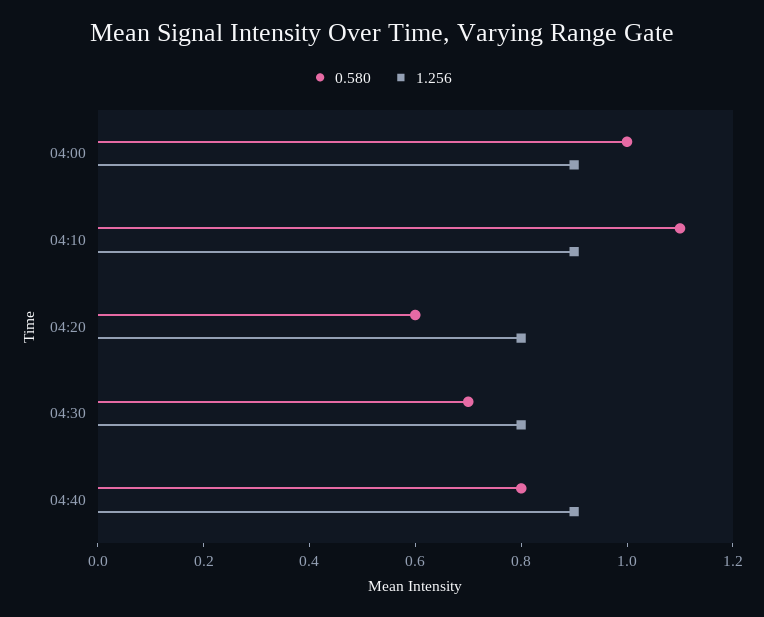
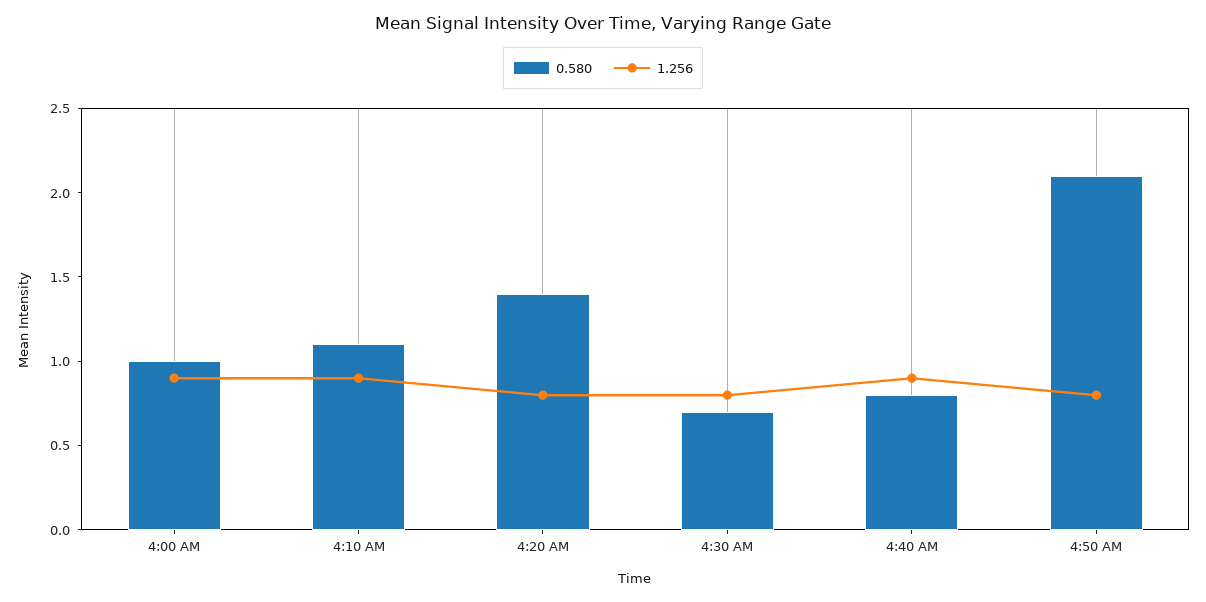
0.580, 04:20: 0.6 -> 1.4
0.580, 4:50 AM: none -> 2.1
1.256, 4:50 AM: none -> 0.8

